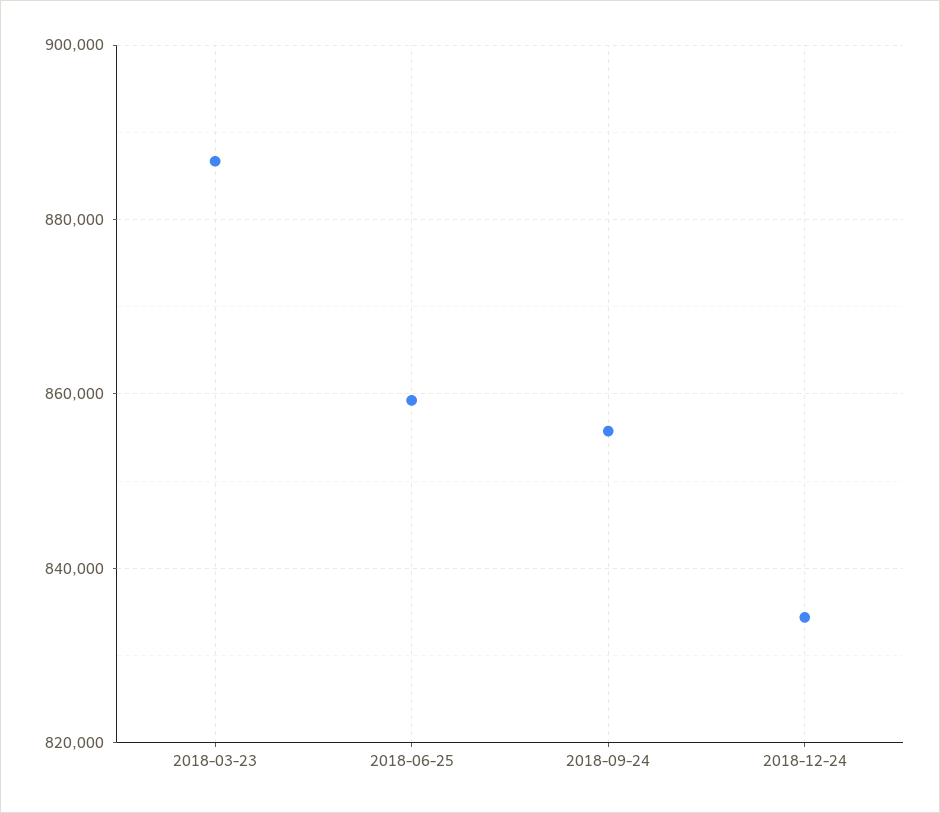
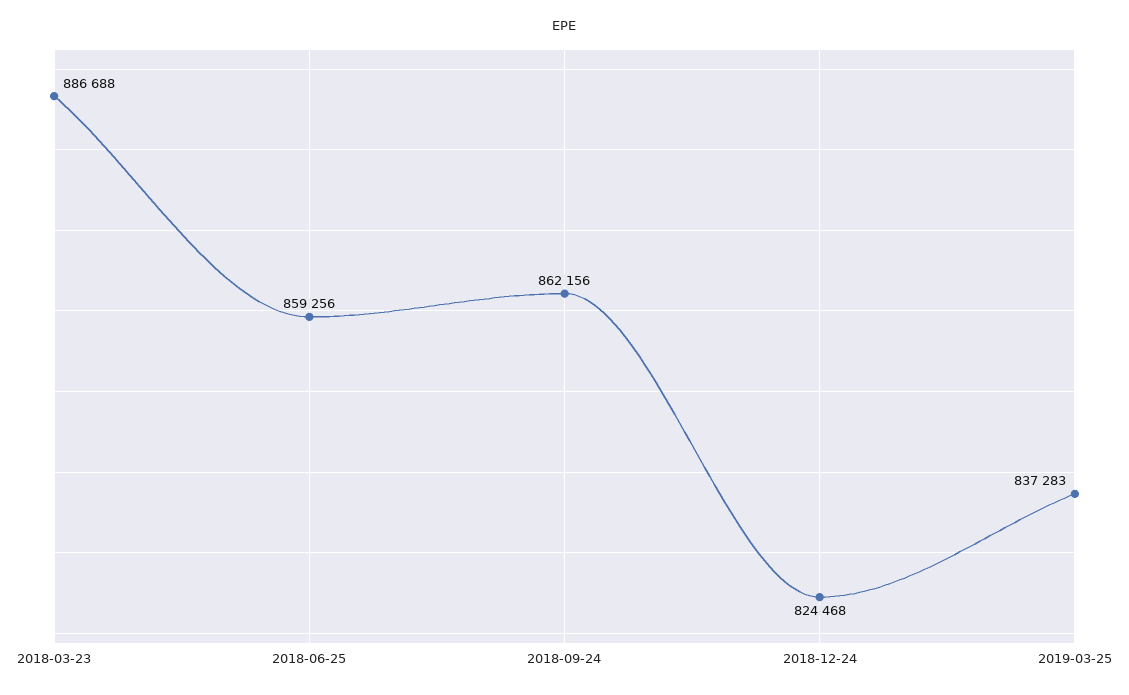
2018-09-24: 856000 -> 862156
2018-12-24: 834000 -> 824468
2019-03-25: none -> 837283

